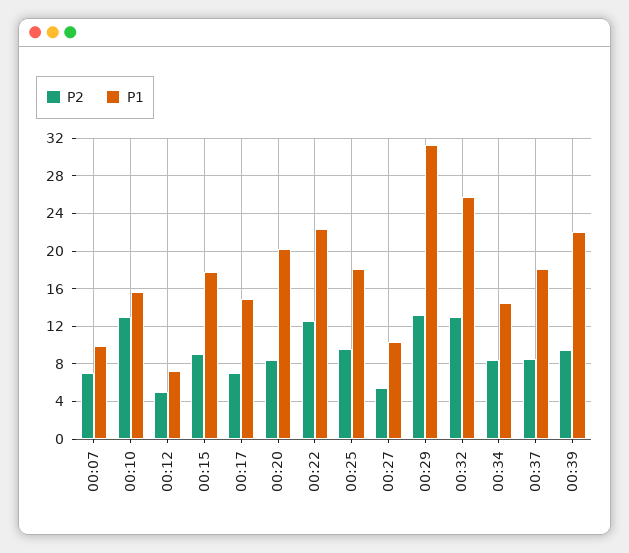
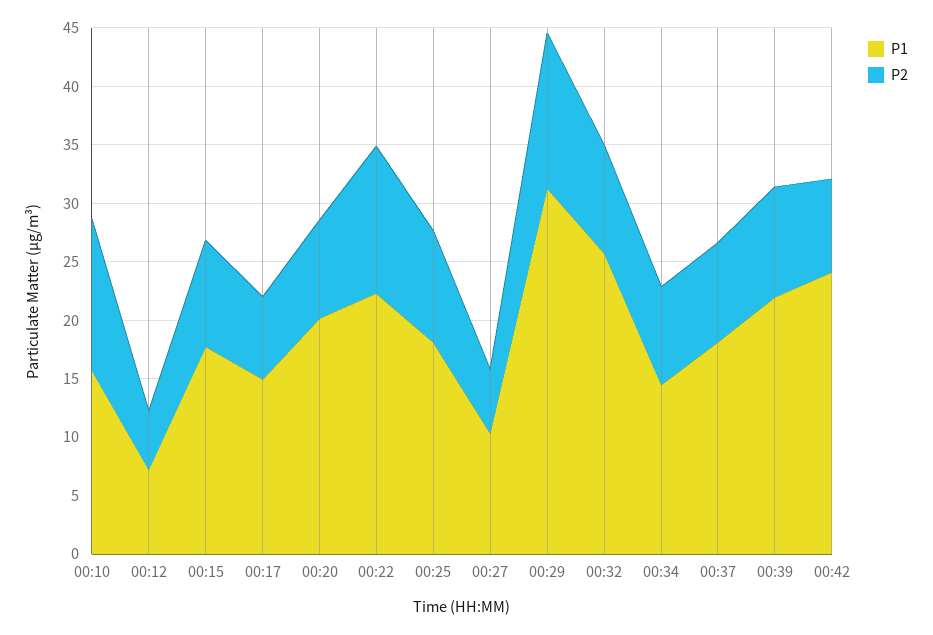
P2, 00:07: 7 -> none
P1, 00:07: 10 -> none
P2, 00:32: 13 -> 9
P1, 00:42: none -> 24
P2, 00:42: none -> 8

